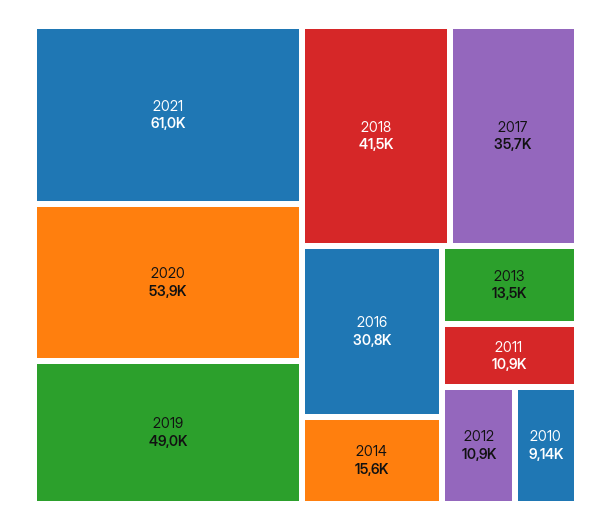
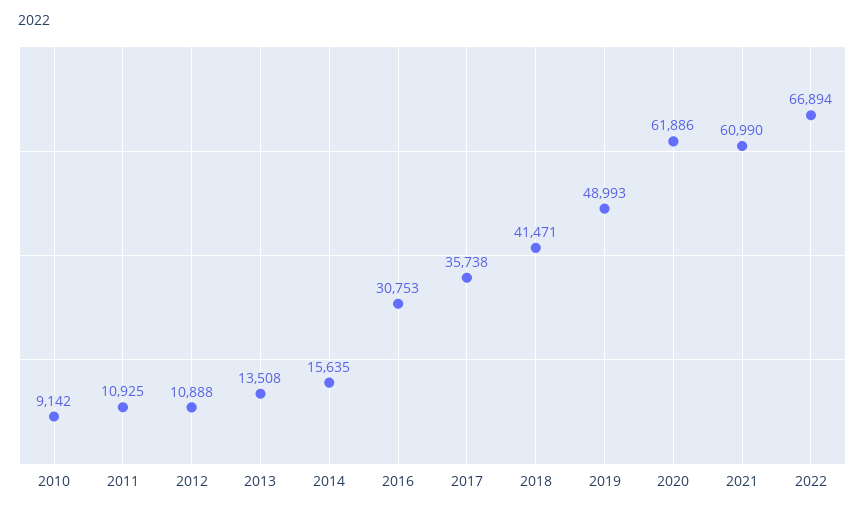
2020: 53900 -> 61886
2022: none -> 66894

